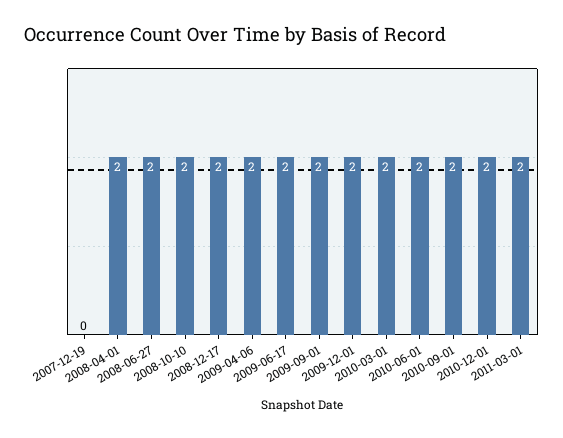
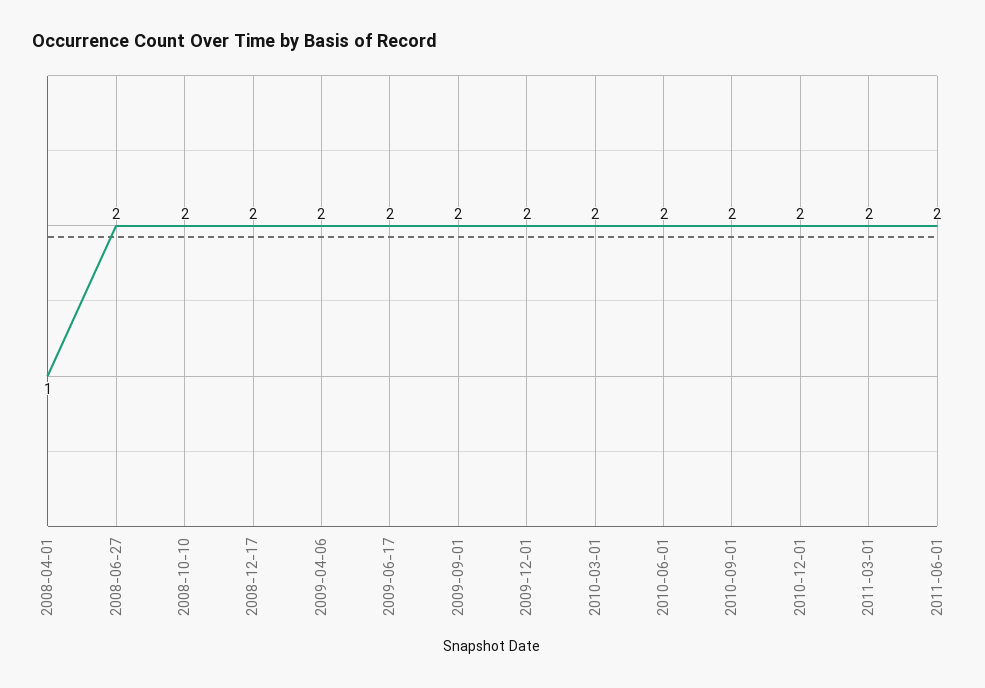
2007-12-19: 0 -> none
2008-04-01: 2 -> 1
2011-06-01: none -> 2

